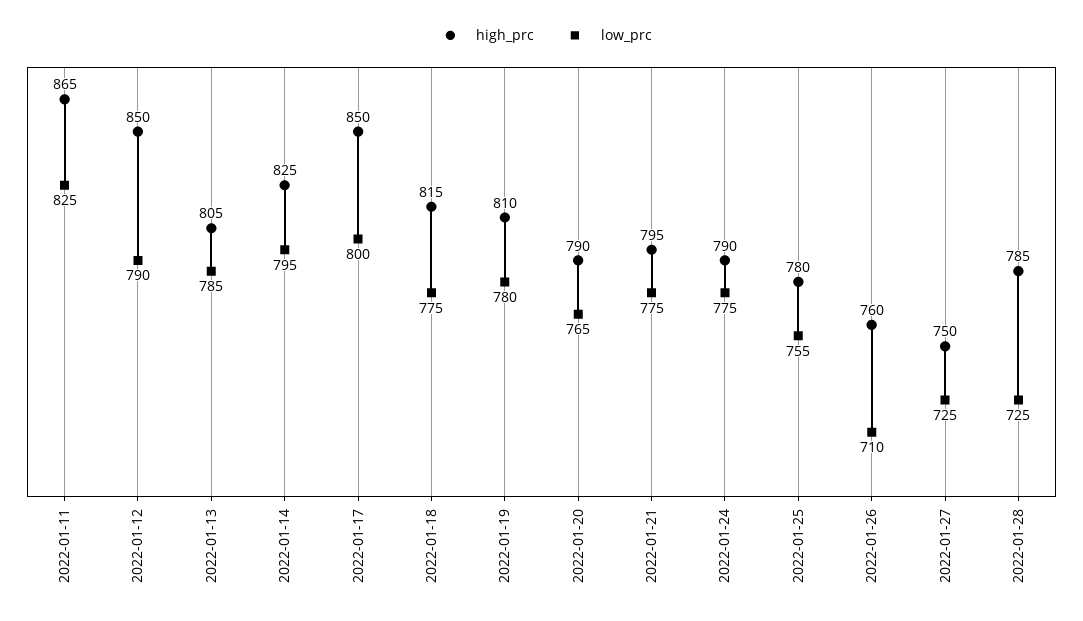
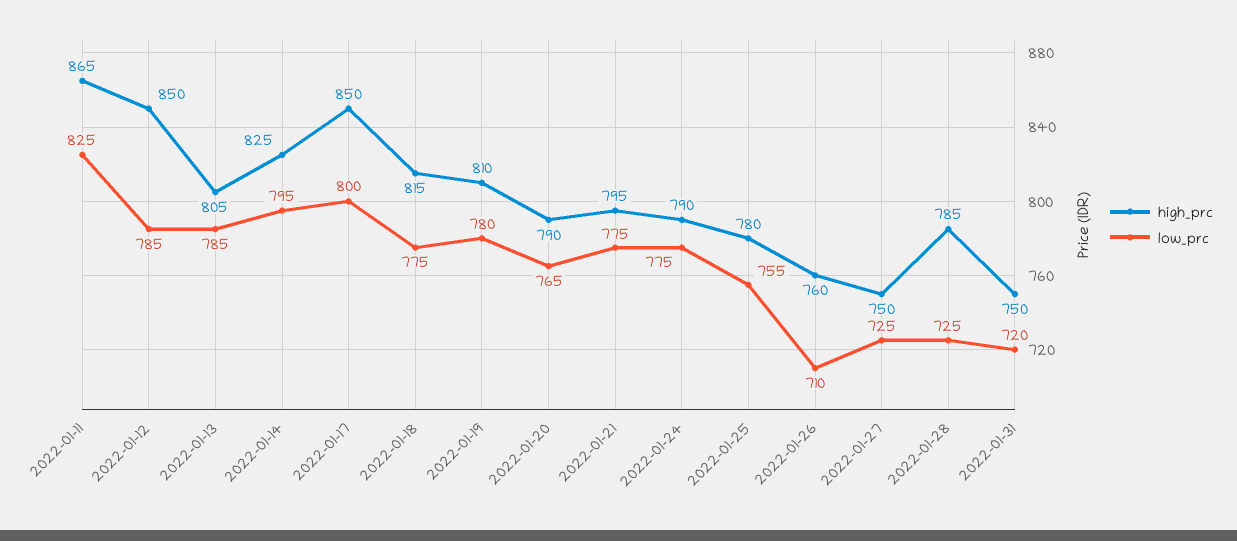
low_prc, 2022-01-12: 790 -> 785
high_prc, 2022-01-31: none -> 750
low_prc, 2022-01-31: none -> 720

